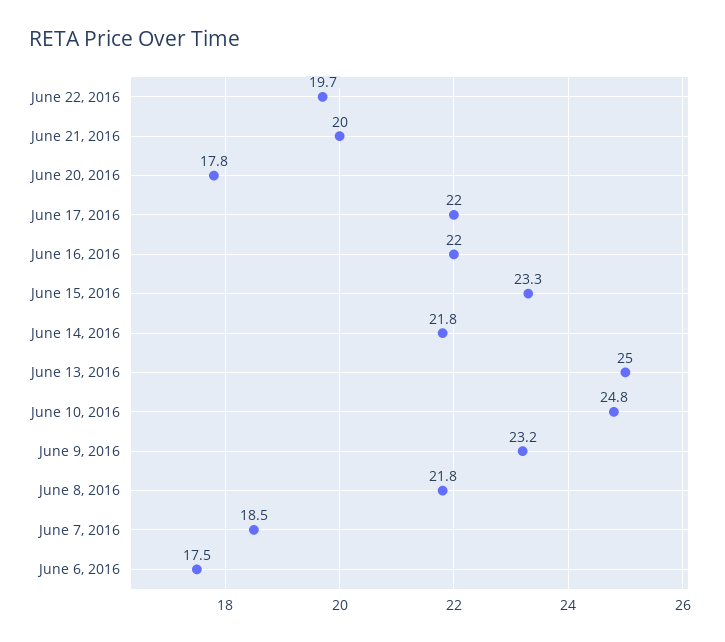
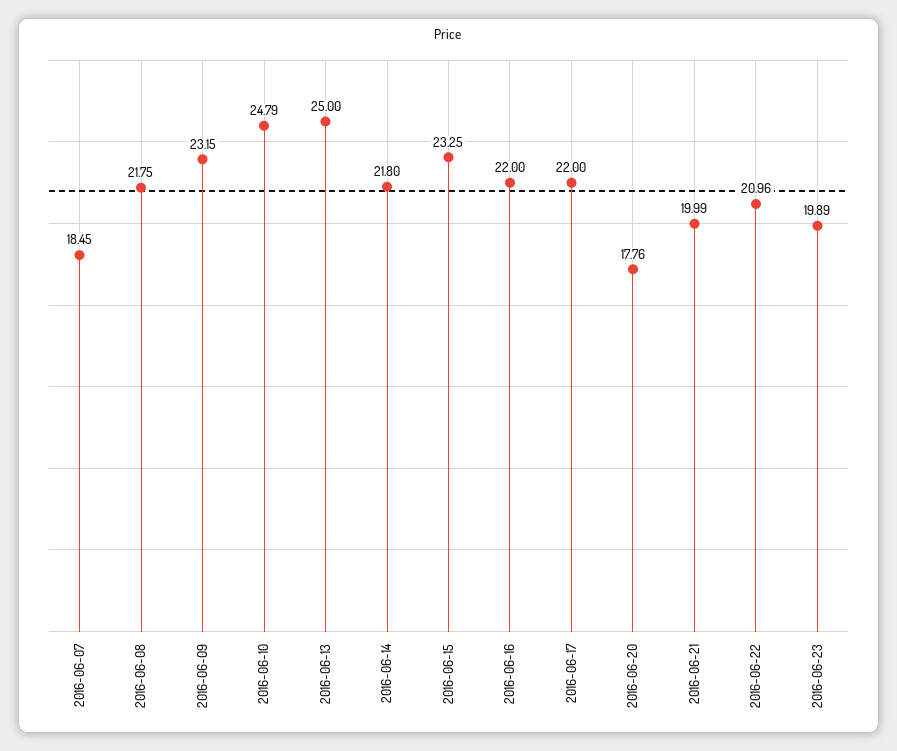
June 22, 2016: 19.7 -> 20.96
June 6, 2016: 17.5 -> none
2016-06-23: none -> 19.89

